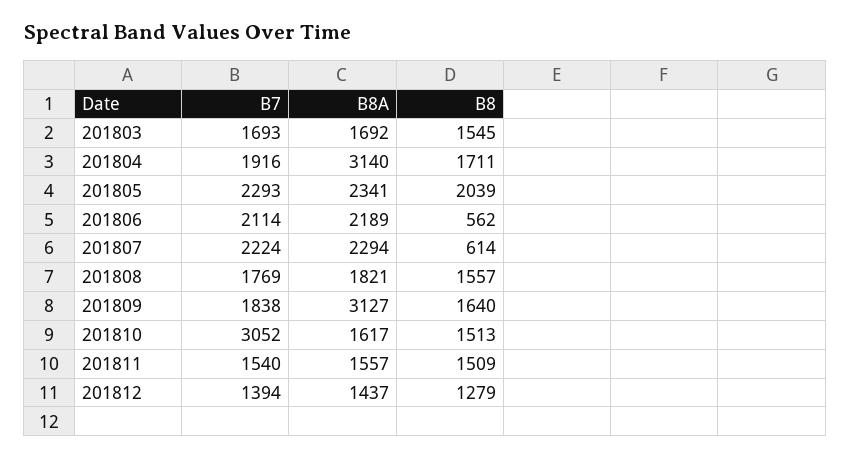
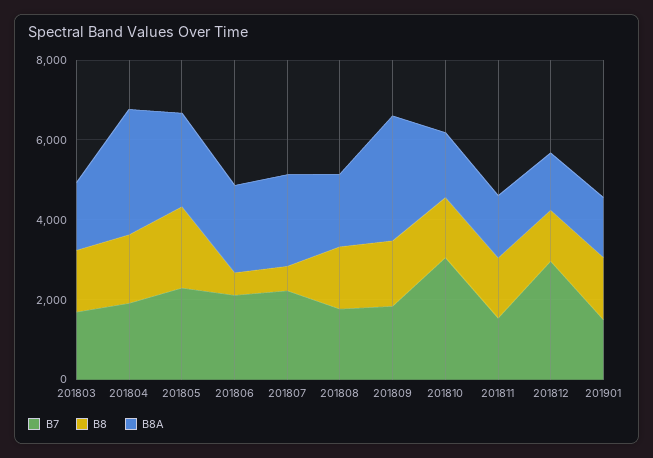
B7, 201812: 1394 -> 3000
B7, 201901: none -> 1500
B8, 201901: none -> 1500
B8A, 201901: none -> 1500

